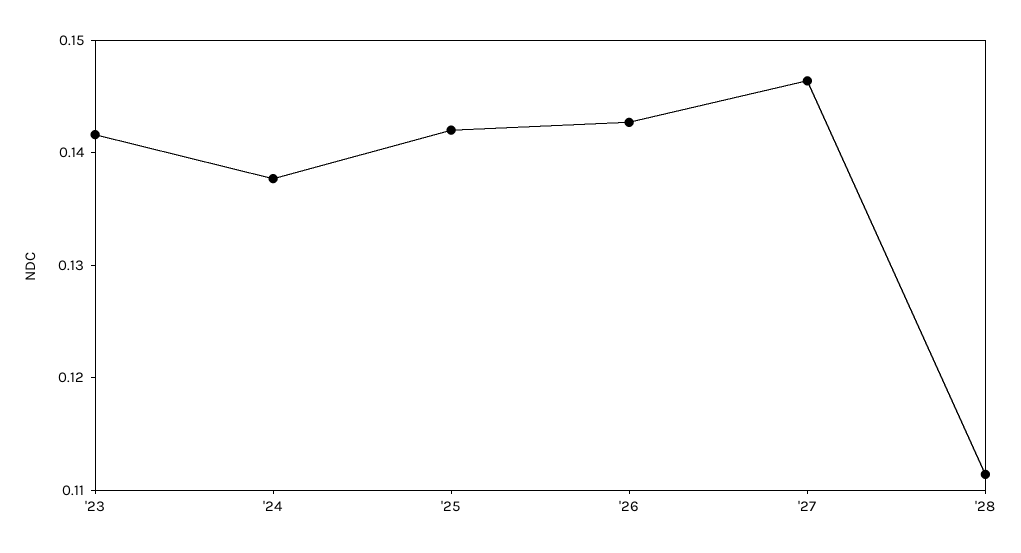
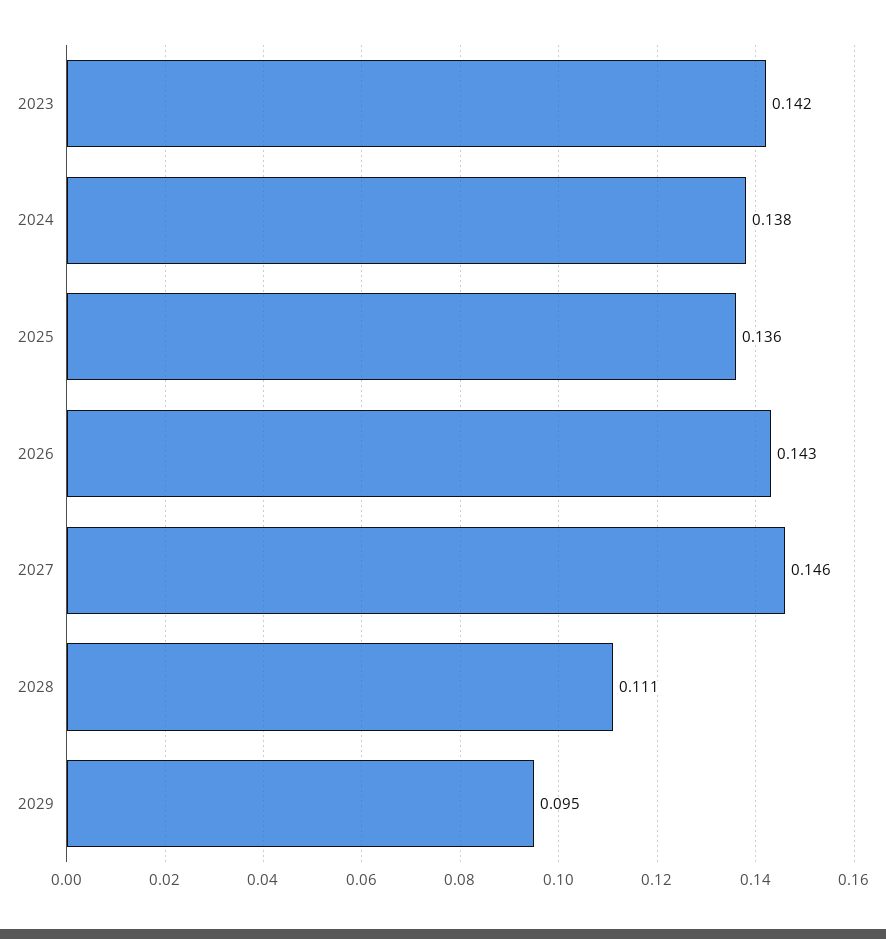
'25: 0.142 -> 0.136
2029: none -> 0.095

